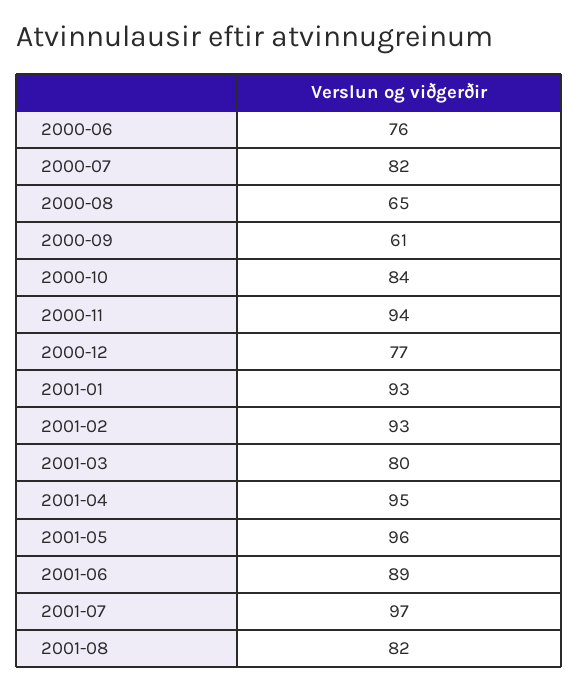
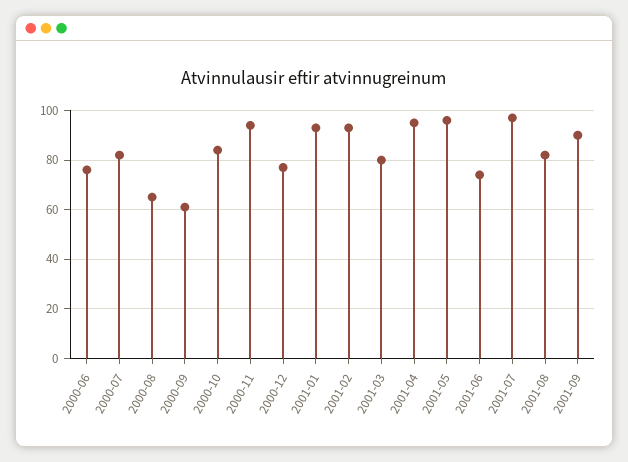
2001-06: 89 -> 75
2001-09: none -> 90

